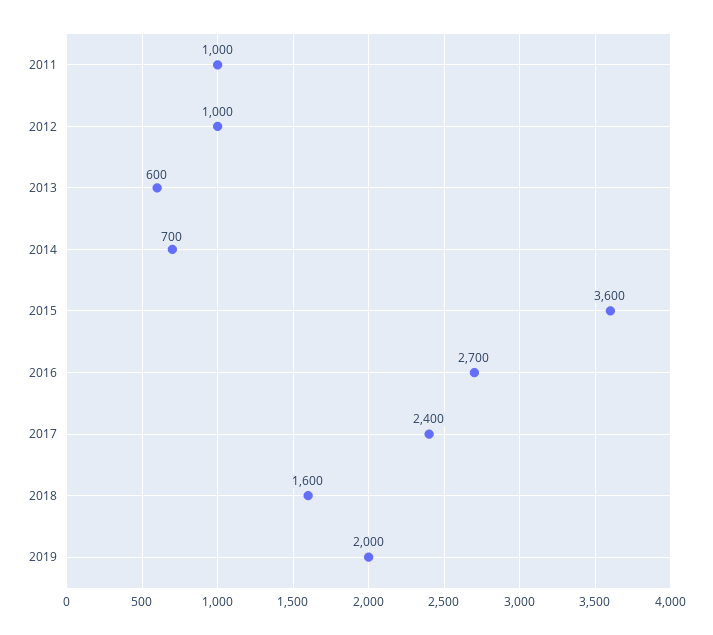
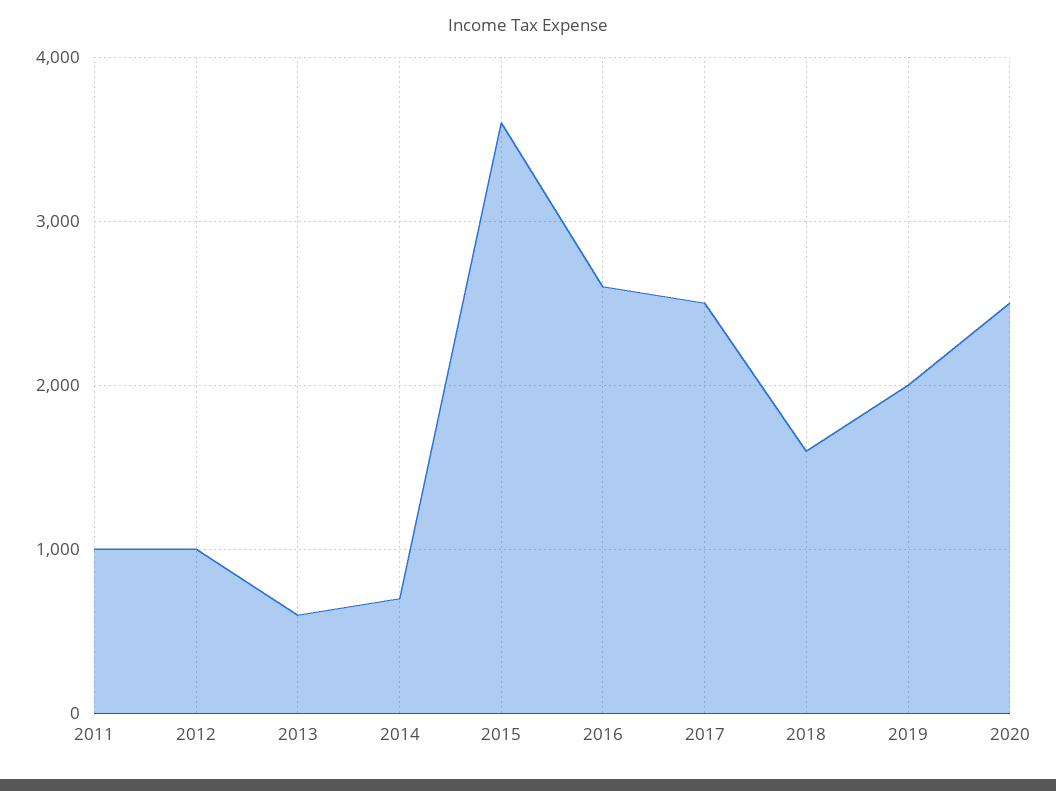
2016: 2700 -> 2600
2017: 2400 -> 2500
2020: none -> 2500

